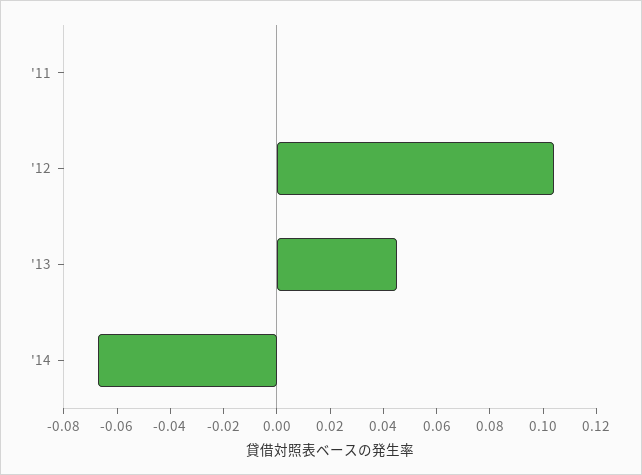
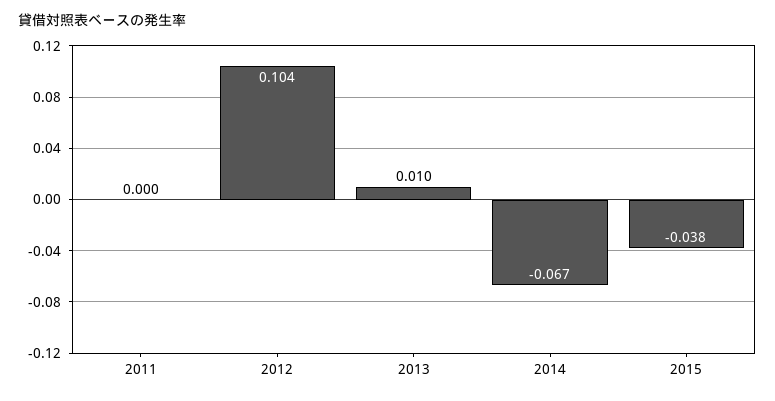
'13: 0.045 -> 0.01
2015: none -> -0.038

